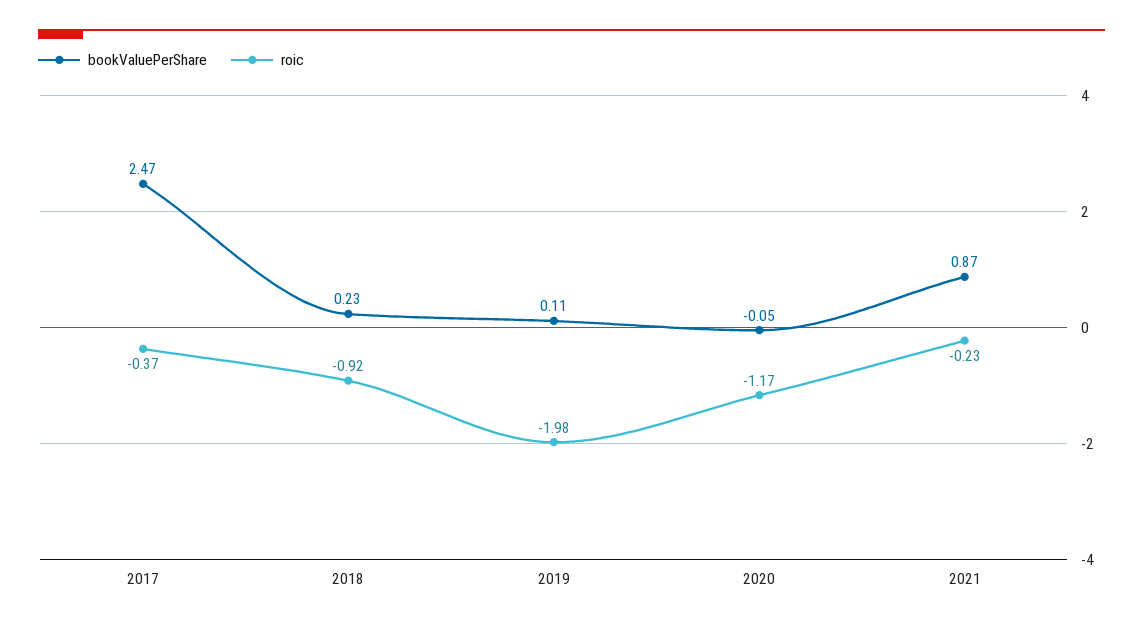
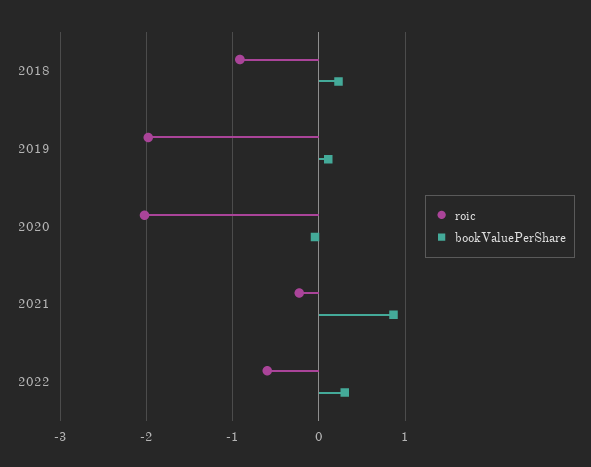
bookValuePerShare, 2017: 2.47 -> none
roic, 2017: -0.37 -> none
roic, 2020: -1.17 -> -2
roic, 2022: none -> -0.6
bookValuePerShare, 2022: none -> 0.3

